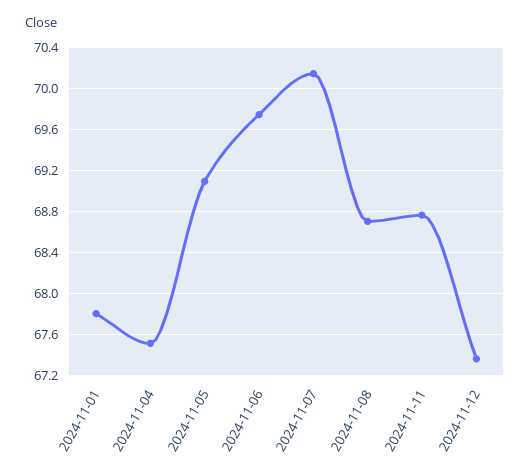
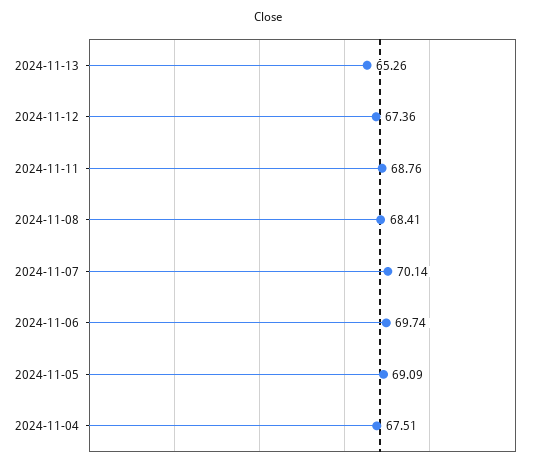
2024-11-01: 67.8 -> none
2024-11-08: 68.7 -> 68.41
2024-11-13: none -> 65.26

